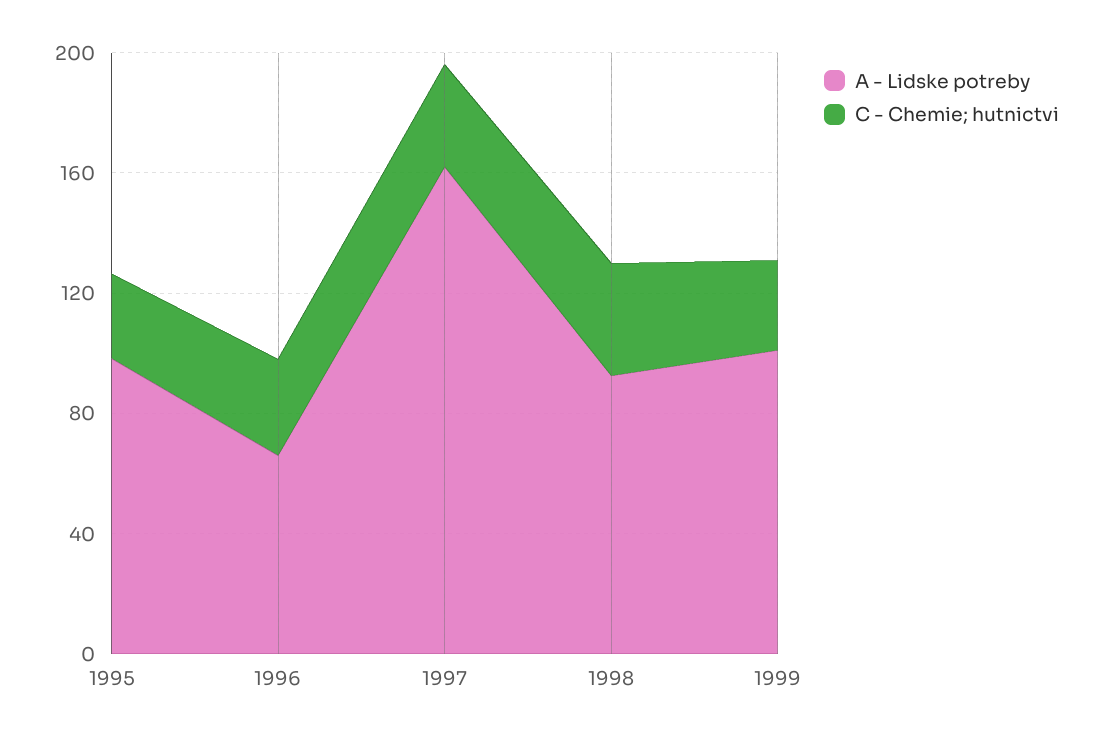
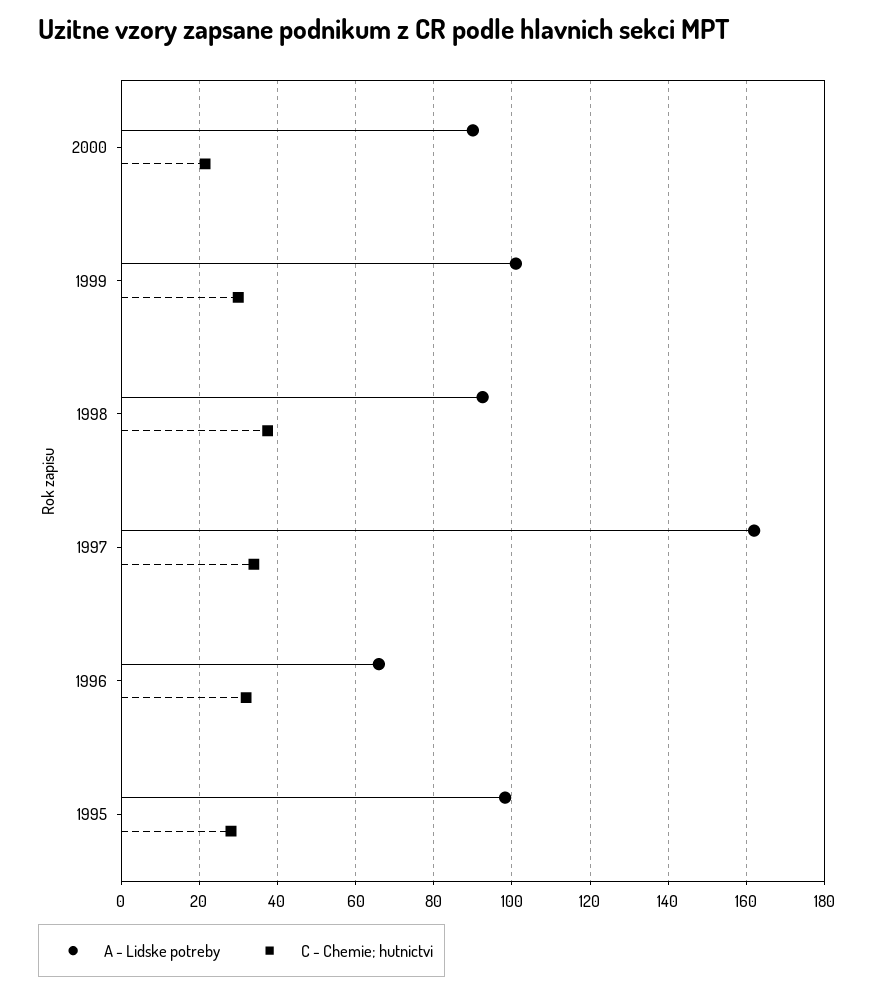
A - Lidske potreby, 2000: none -> 90
C - Chemie; hutnictvi, 2000: none -> 22

